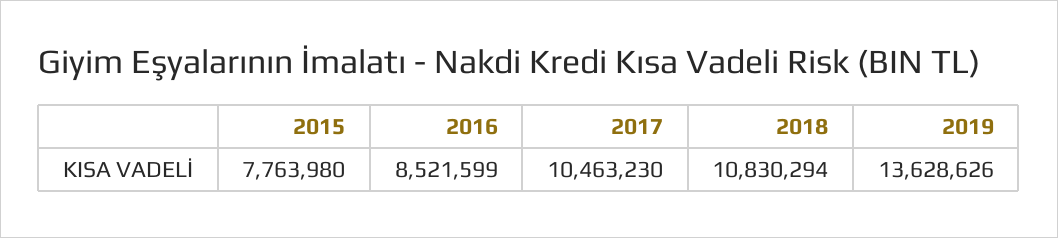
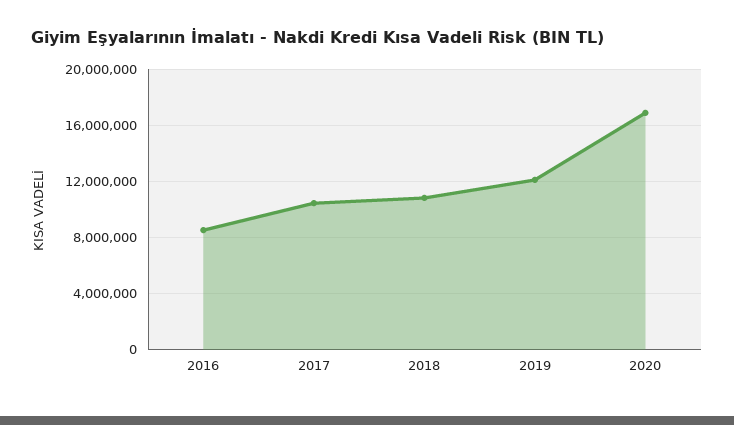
2015: 7763980 -> none
2019: 13628626 -> 12000000
2020: none -> 17000000

